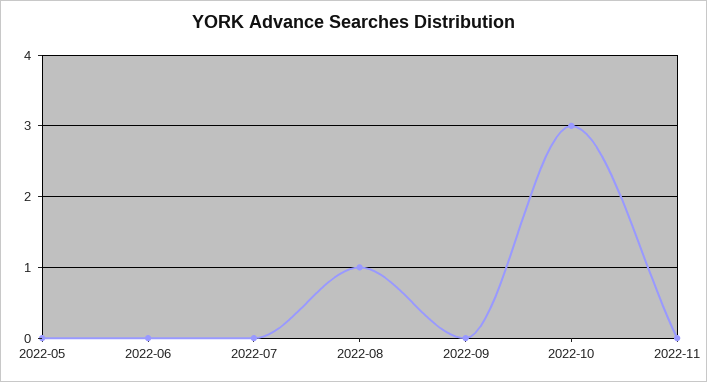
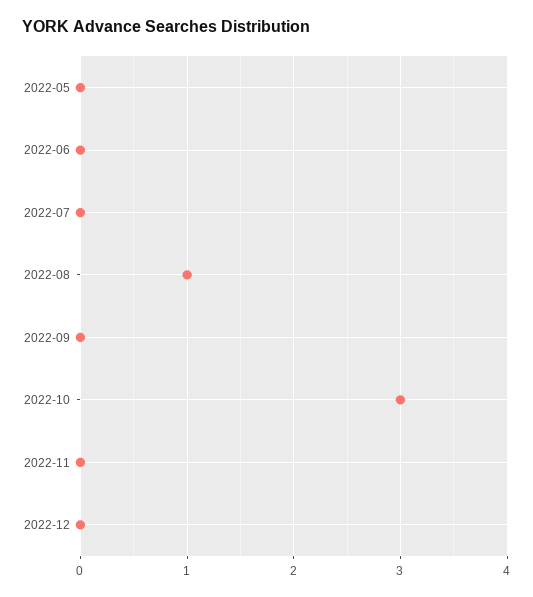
2022-12: none -> 0

